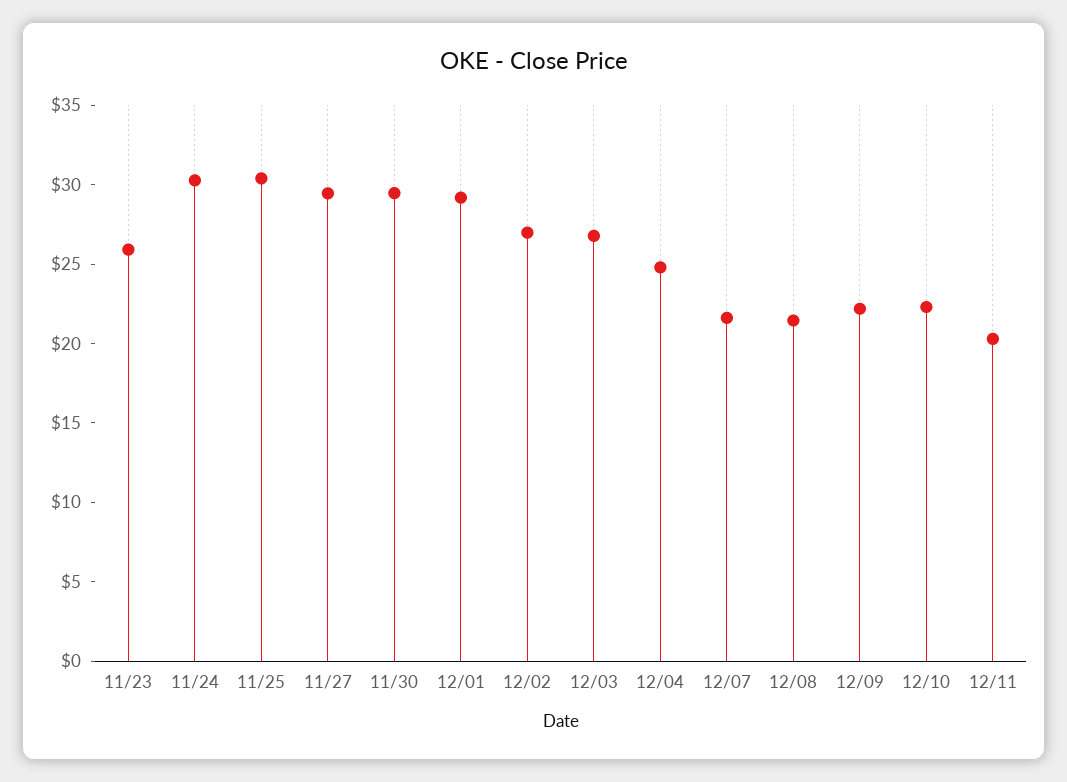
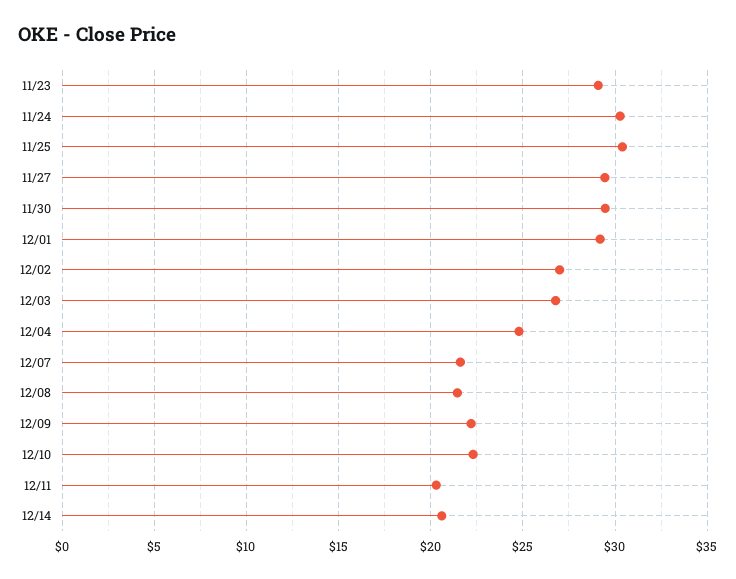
11/23: 26 -> 29
12/14: none -> 20.5

